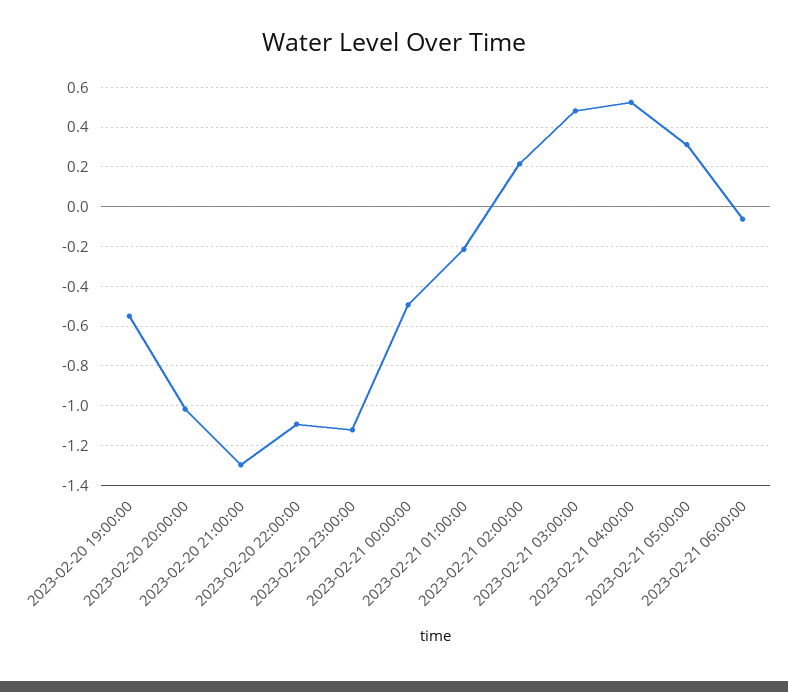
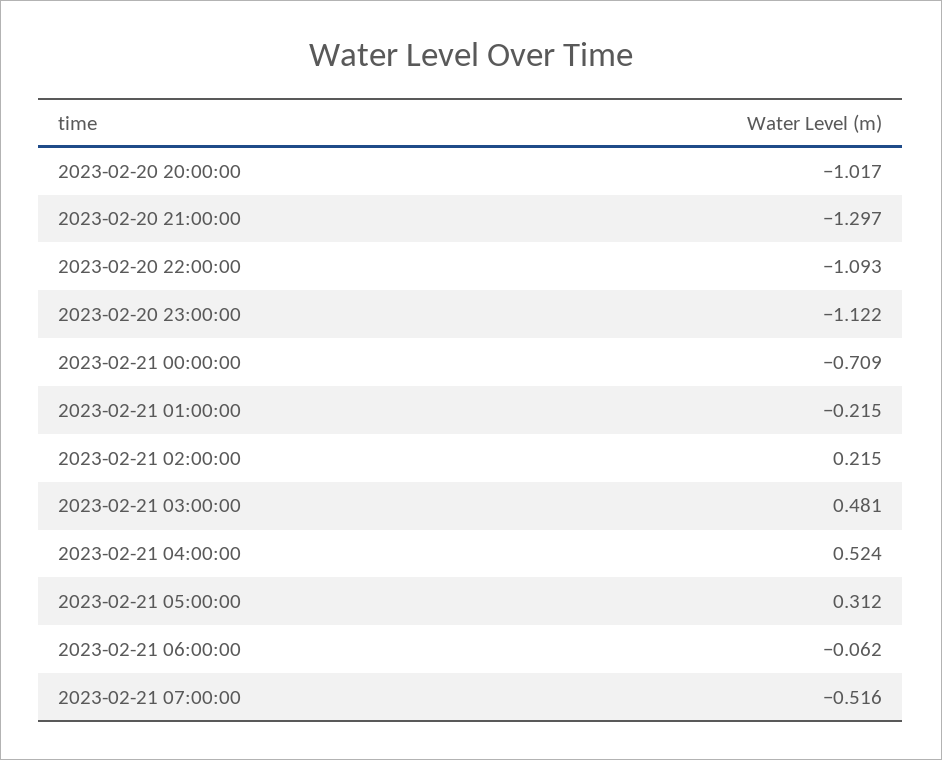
2023-02-20 19:00:00: -0.55 -> none
2023-02-21 00:00:00: -0.5 -> -0.709
2023-02-21 07:00:00: none -> -0.516

